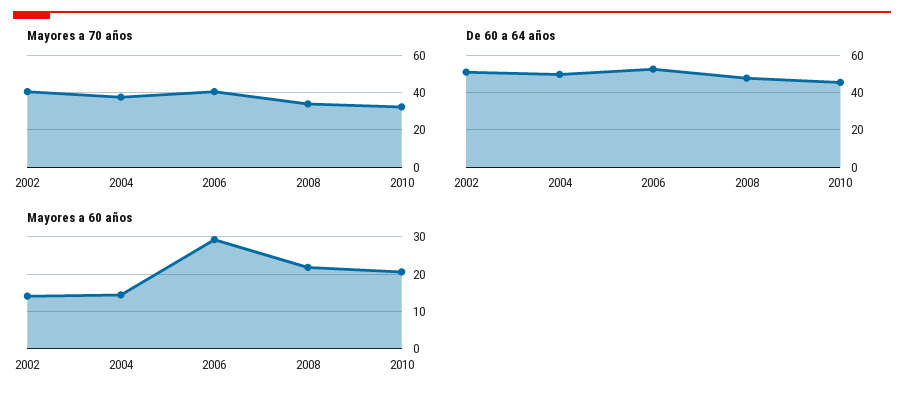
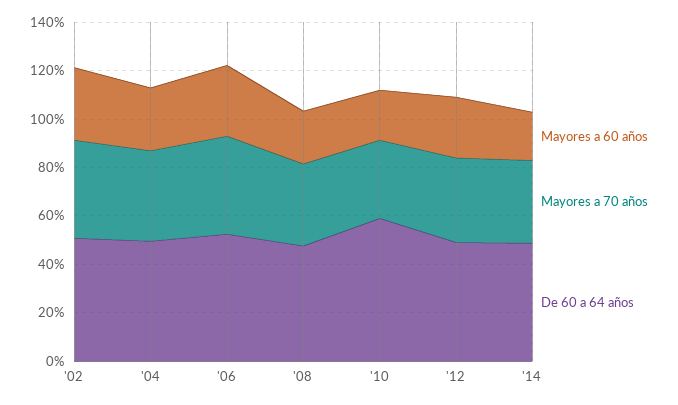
De 60 a 64 años, 2010: 45 -> 60
Mayores a 60 años, 2002: 14 -> 30
Mayores a 60 años, 2004: 14 -> 25
Mayores a 60 años, '12: none -> 25
Mayores a 70 años, '12: none -> 35
De 60 a 64 años, '12: none -> 50
Mayores a 60 años, '14: none -> 20
Mayores a 70 años, '14: none -> 35
De 60 a 64 años, '14: none -> 50

